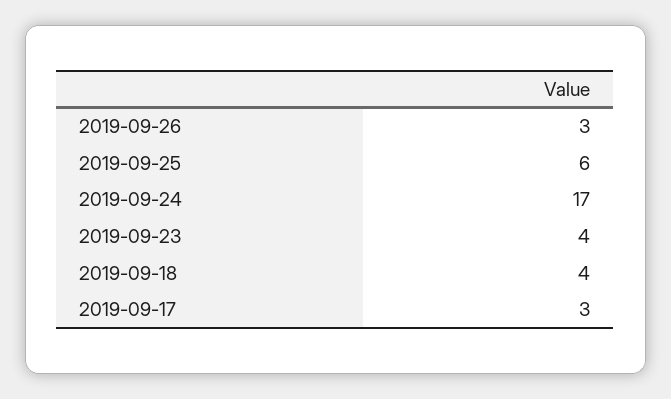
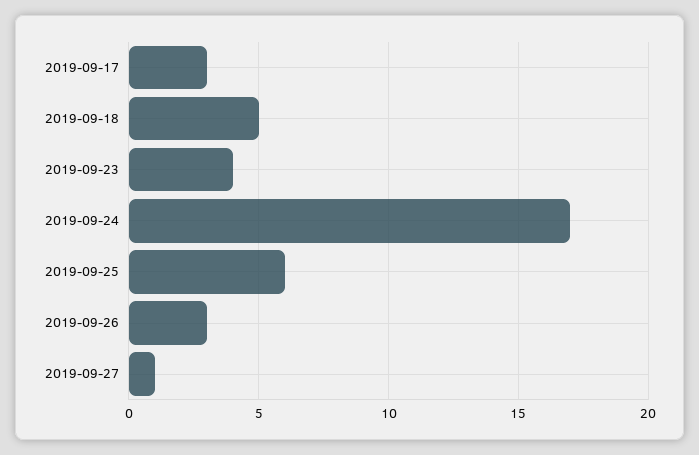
2019-09-18: 4 -> 5
2019-09-27: none -> 1

